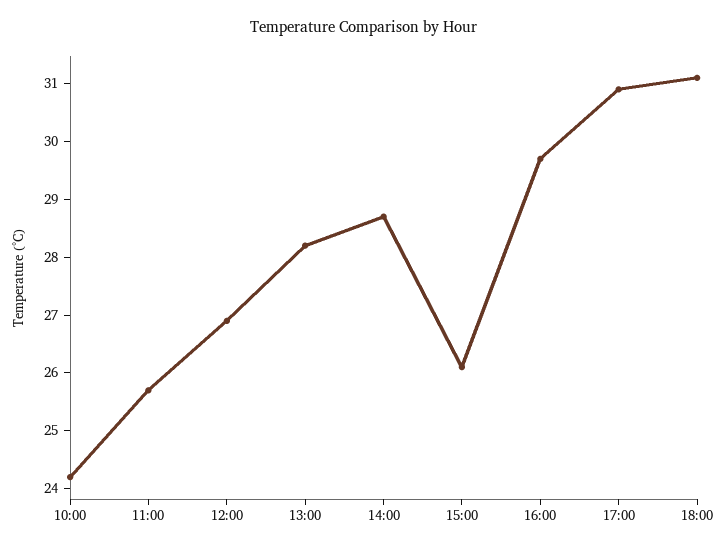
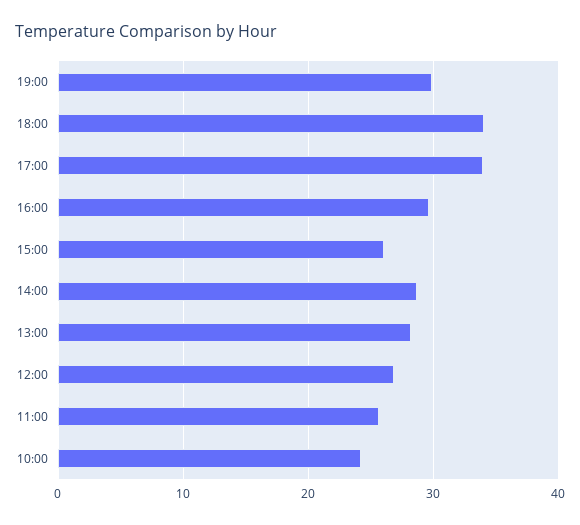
17:00: 31 -> 34
18:00: 31 -> 34
19:00: none -> 30

